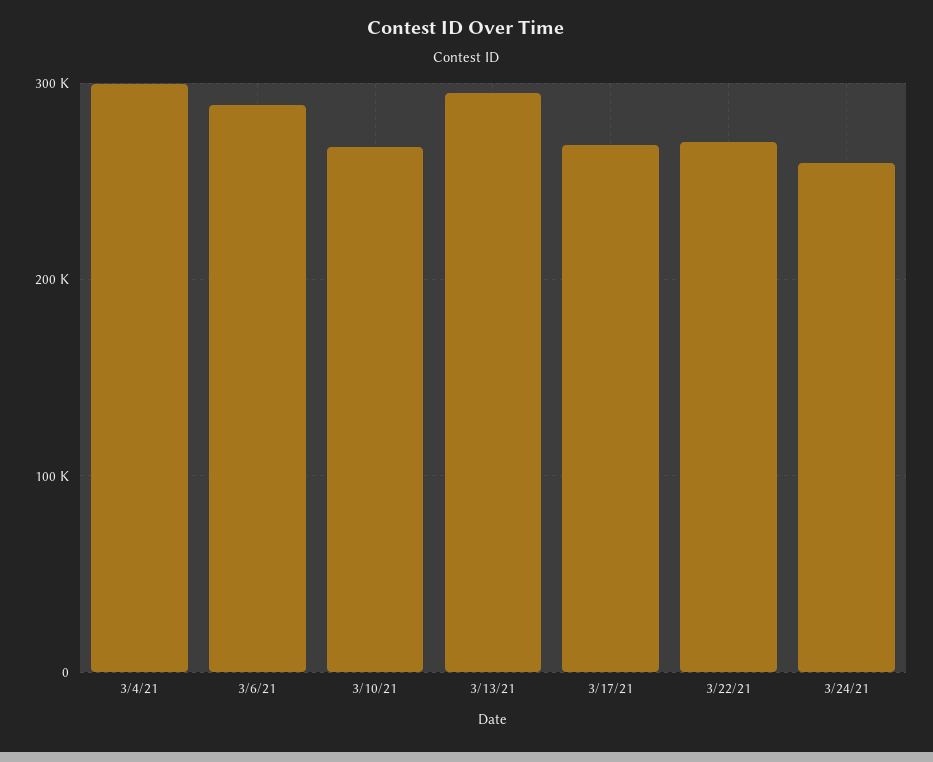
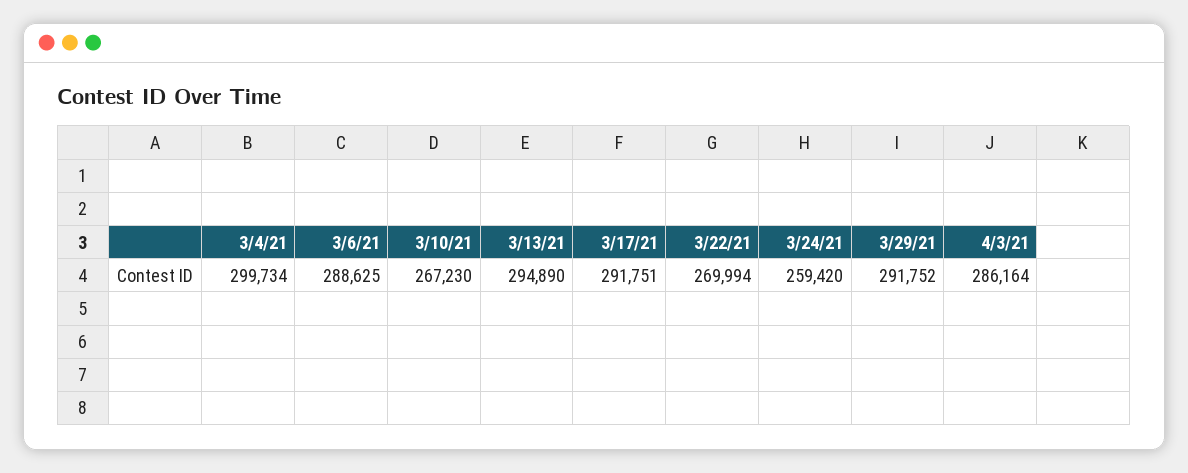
3/17/21: 270000 -> 291751
3/29/21: none -> 291752
4/3/21: none -> 286164

